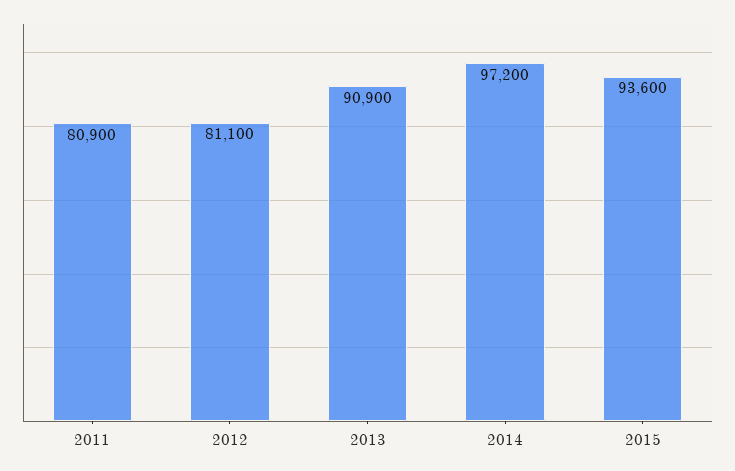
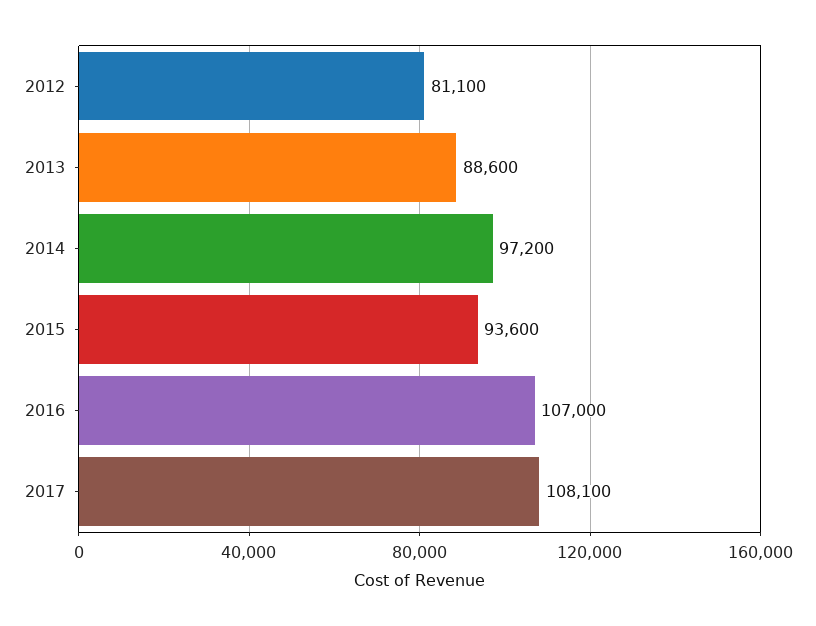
2011: 80900 -> none
2013: 90900 -> 88600
2016: none -> 107000
2017: none -> 108100

